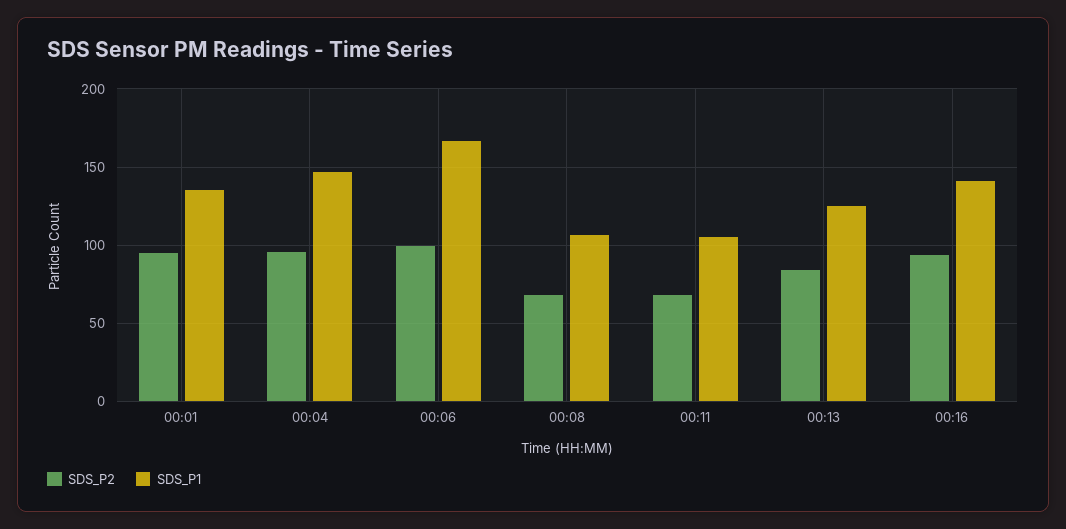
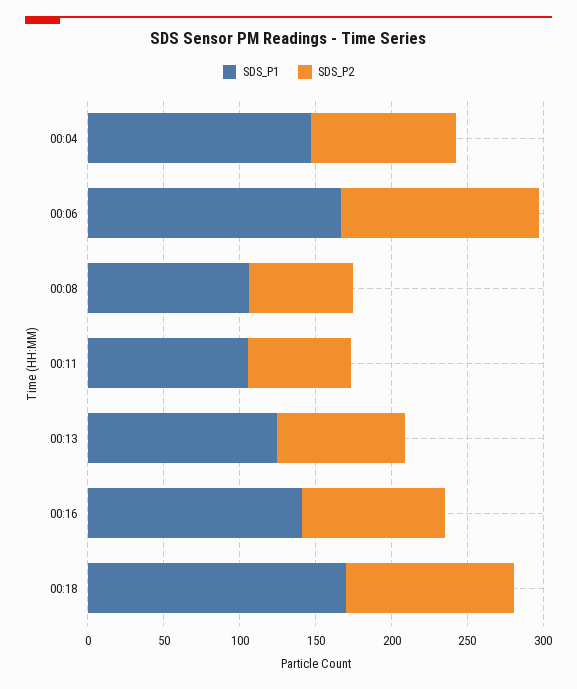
SDS_P2, 00:01: 95 -> none
SDS_P1, 00:01: 135 -> none
SDS_P2, 00:06: 100 -> 130
SDS_P1, 00:18: none -> 170
SDS_P2, 00:18: none -> 110

